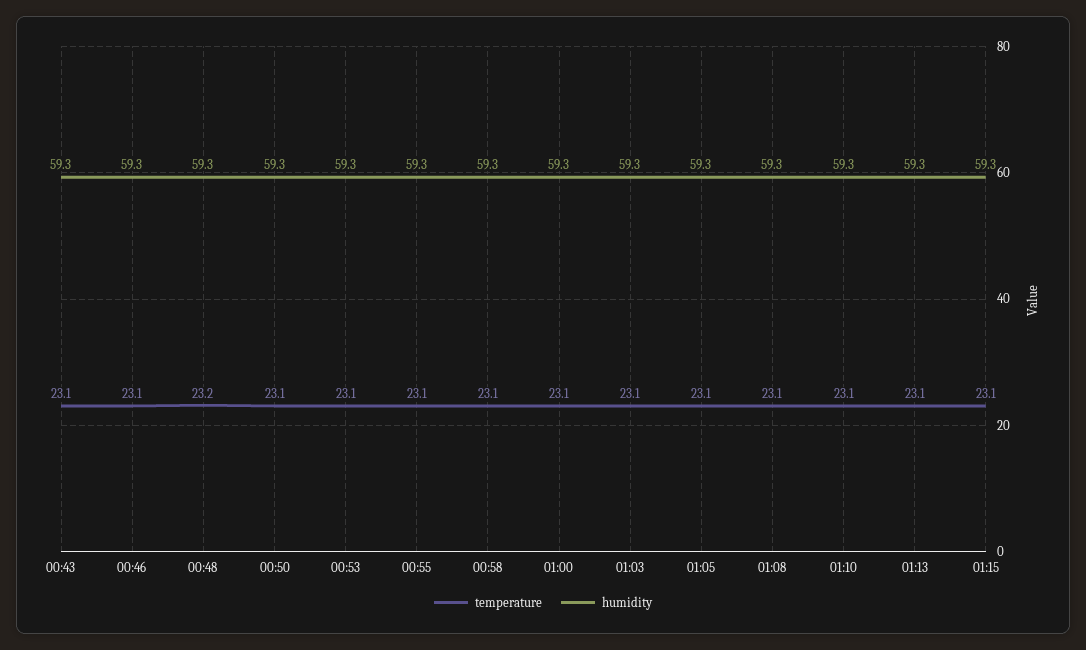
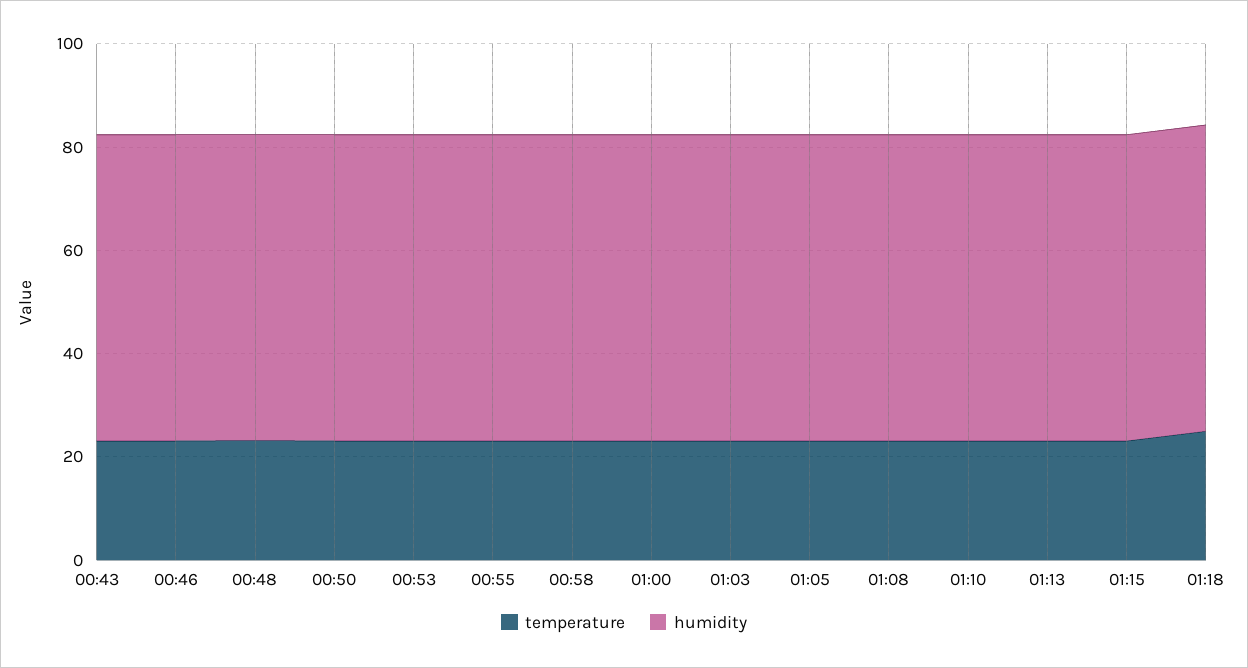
temperature, 01:18: none -> 25
humidity, 01:18: none -> 60

